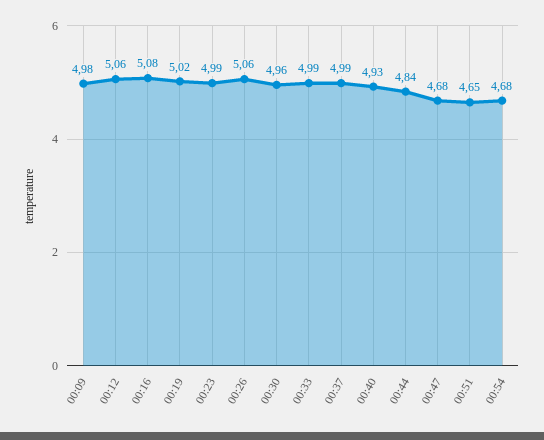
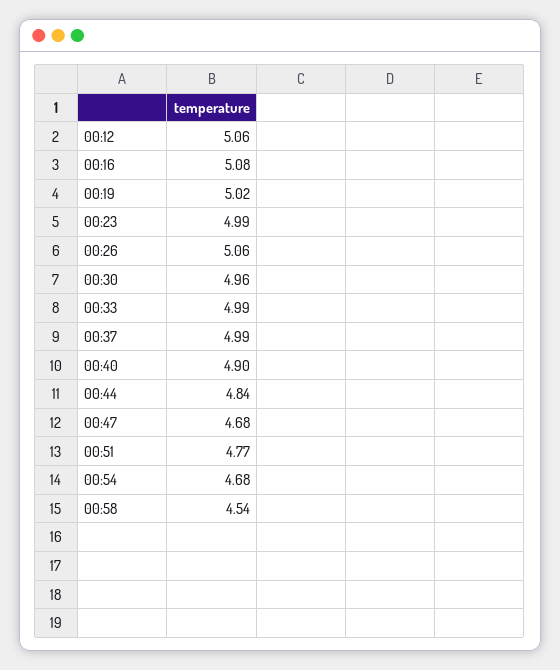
00:09: 4.98 -> none
00:40: 4.93 -> 4.9
00:51: 4.65 -> 4.77
00:58: none -> 4.54

